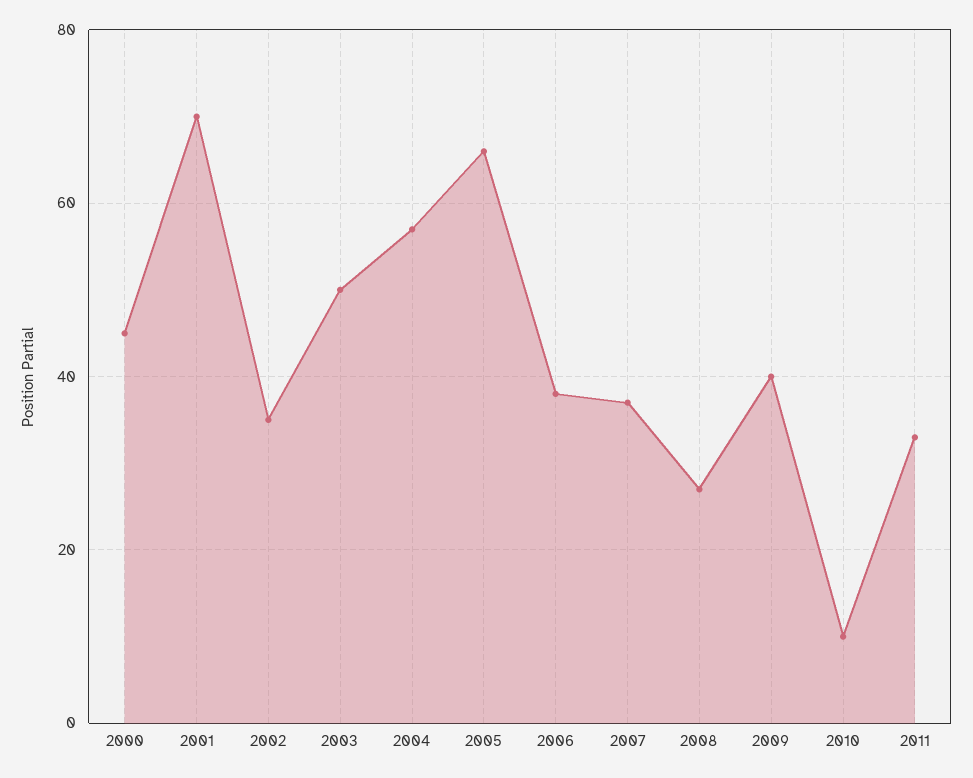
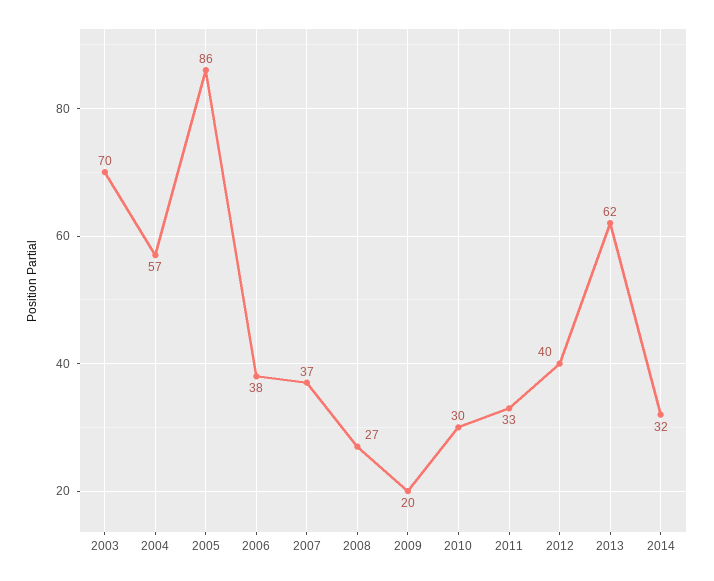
2000: 45 -> none
2001: 70 -> none
2002: 35 -> none
2003: 50 -> 70
2005: 65 -> 86
2009: 40 -> 20
2010: 10 -> 30
2012: none -> 40
2013: none -> 62
2014: none -> 32

